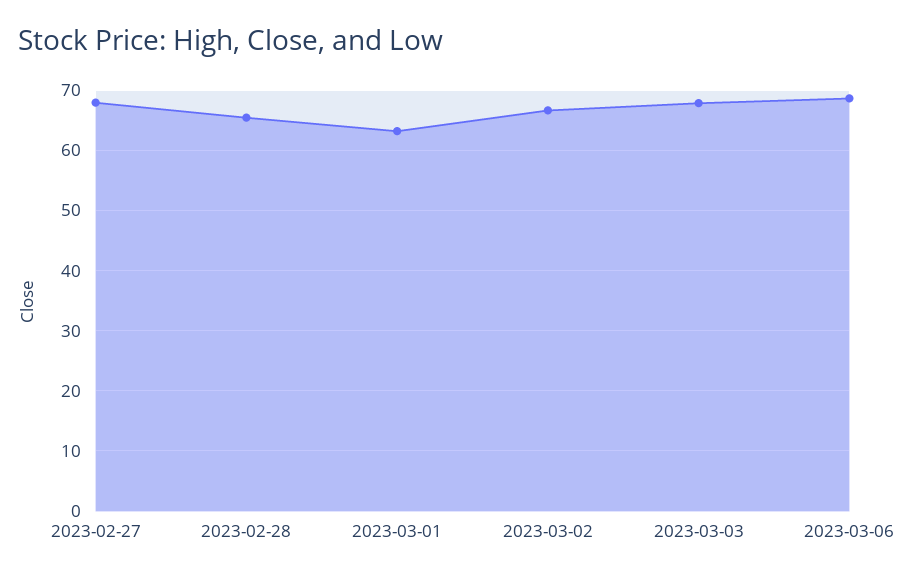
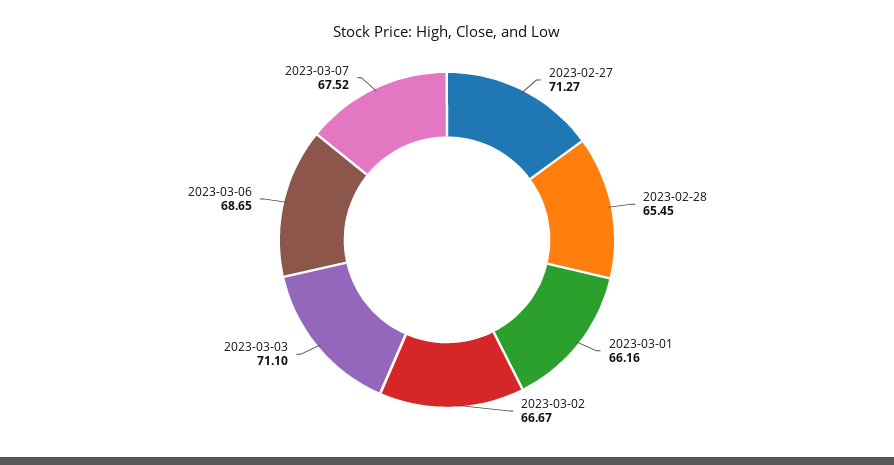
2023-02-27: 68 -> 71.27
2023-03-01: 63 -> 66.16
2023-03-03: 68 -> 71.1
2023-03-07: none -> 67.52

